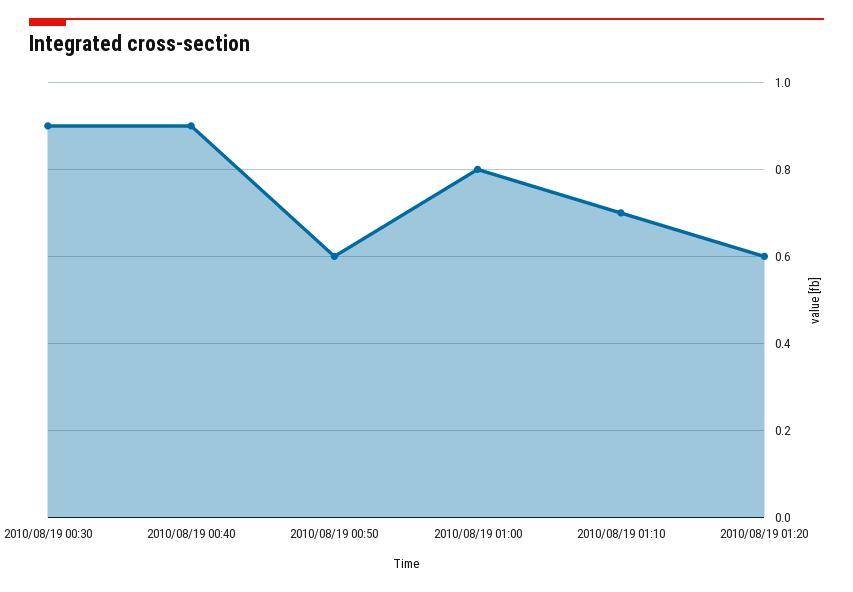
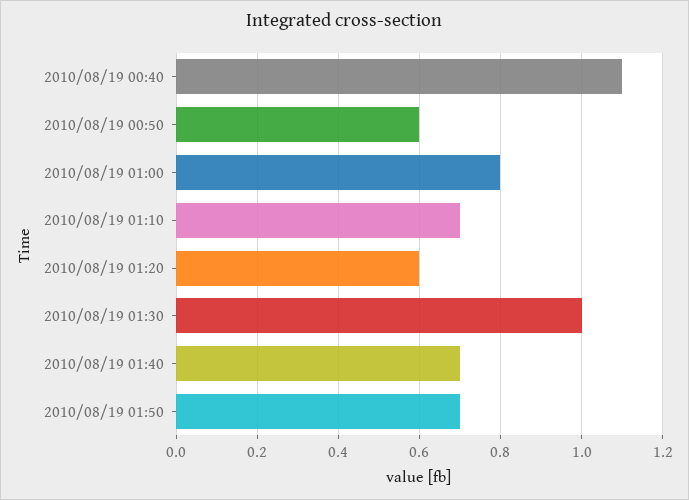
2010/08/19 00:30: 0.9 -> none
2010/08/19 00:40: 0.9 -> 1.1
2010/08/19 01:30: none -> 1
2010/08/19 01:40: none -> 0.7
2010/08/19 01:50: none -> 0.7

